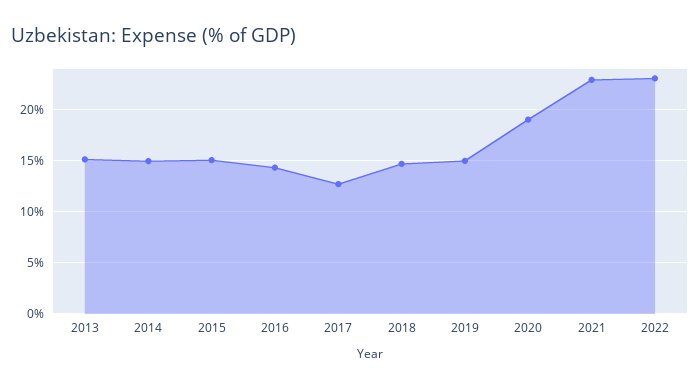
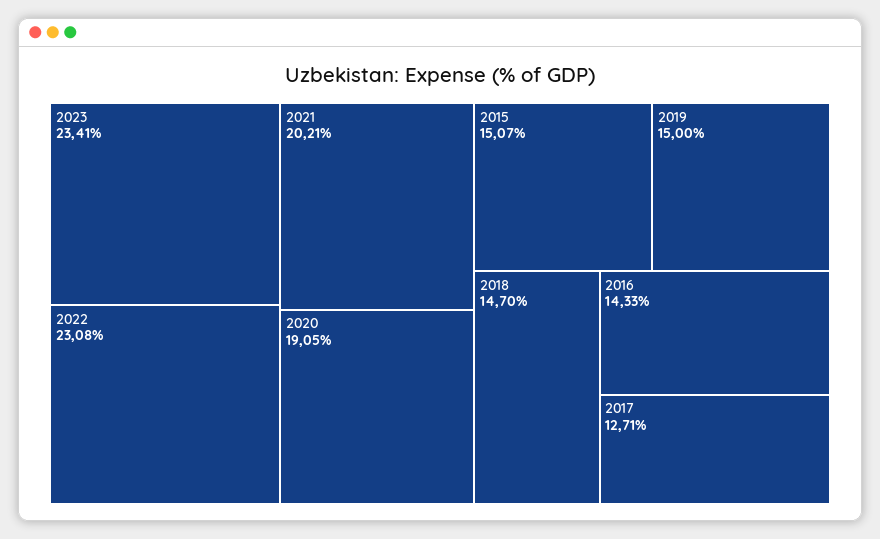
2013: 15 -> none
2014: 15 -> none
2021: 23 -> 20.21
2023: none -> 23.41

